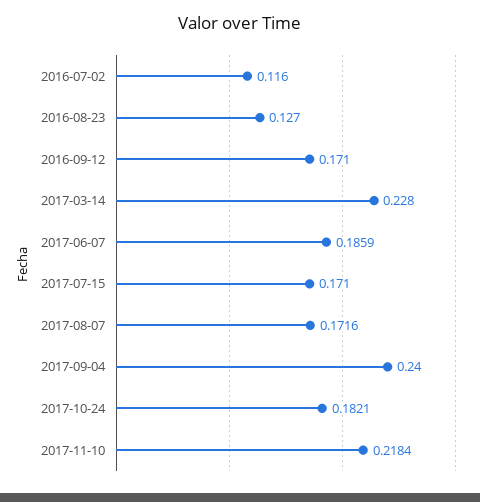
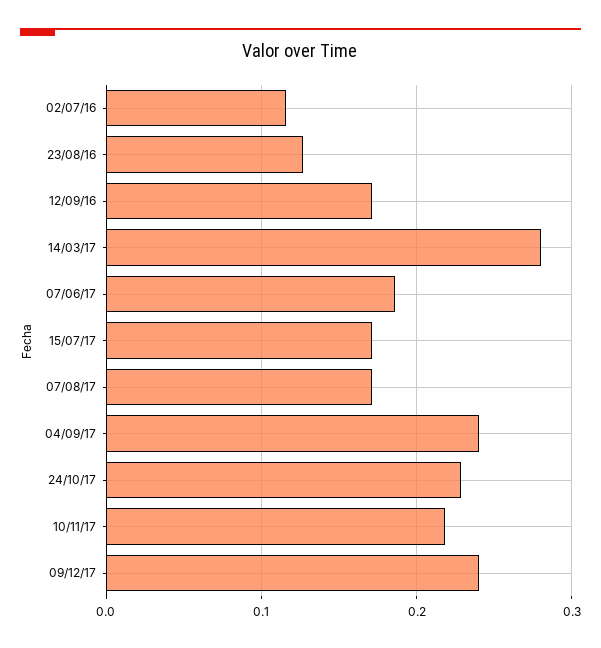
2017-03-14: 0.228 -> 0.28
2017-10-24: 0.1821 -> 0.23
09/12/17: none -> 0.24

